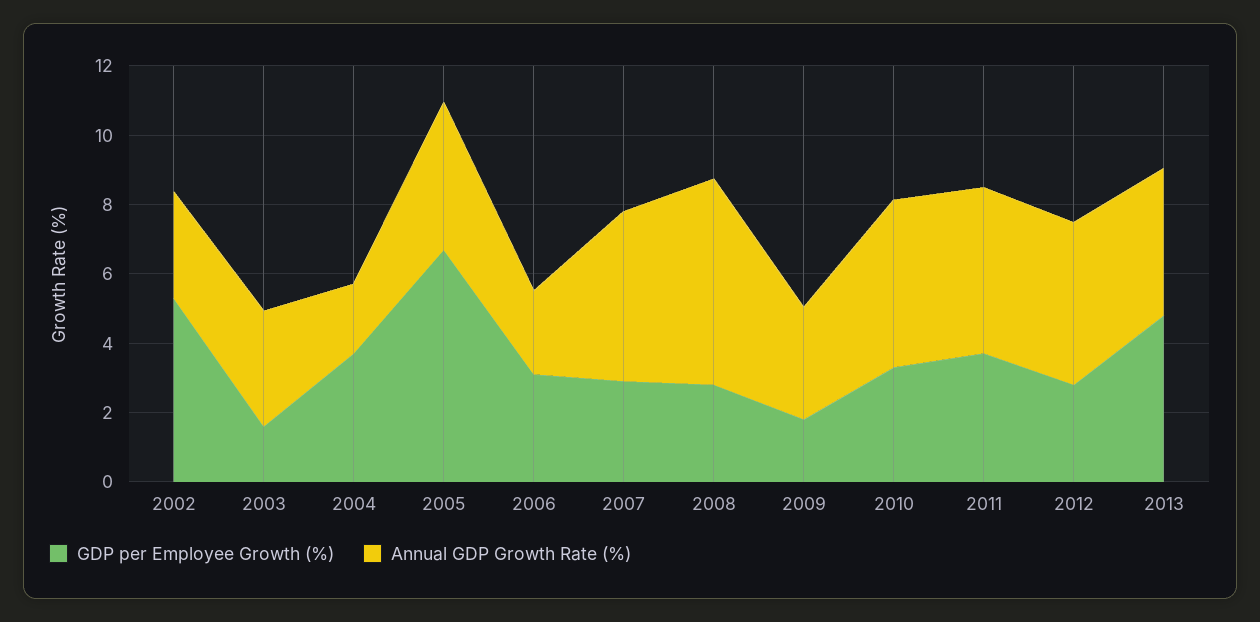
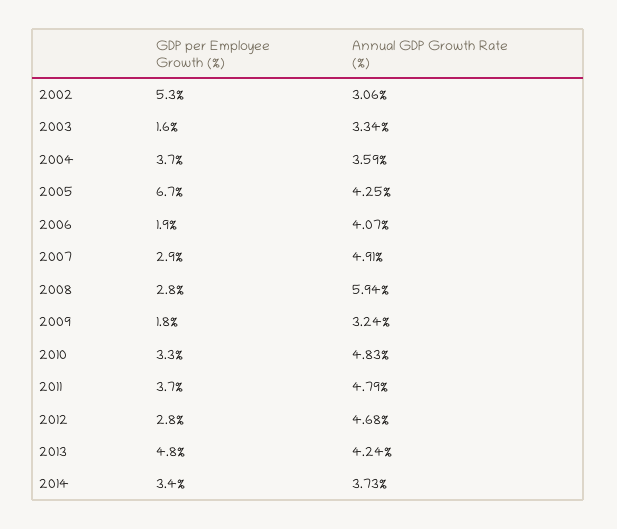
Annual GDP Growth Rate (%), 2004: 2 -> 3.59
GDP per Employee Growth (%), 2006: 3 -> 1.9
Annual GDP Growth Rate (%), 2006: 2.5 -> 4.07
GDP per Employee Growth (%), 2014: none -> 3.4
Annual GDP Growth Rate (%), 2014: none -> 3.73

